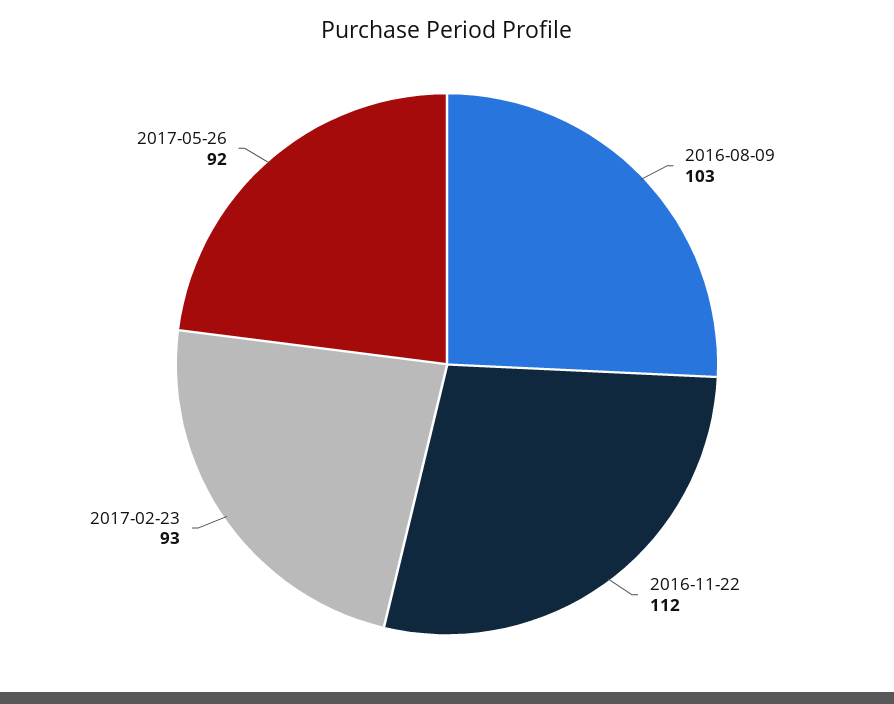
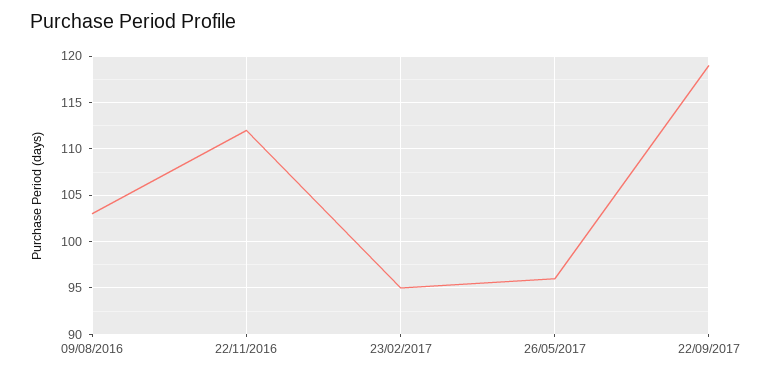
2017-02-23: 93 -> 95
2017-05-26: 92 -> 96
22/09/2017: none -> 119

